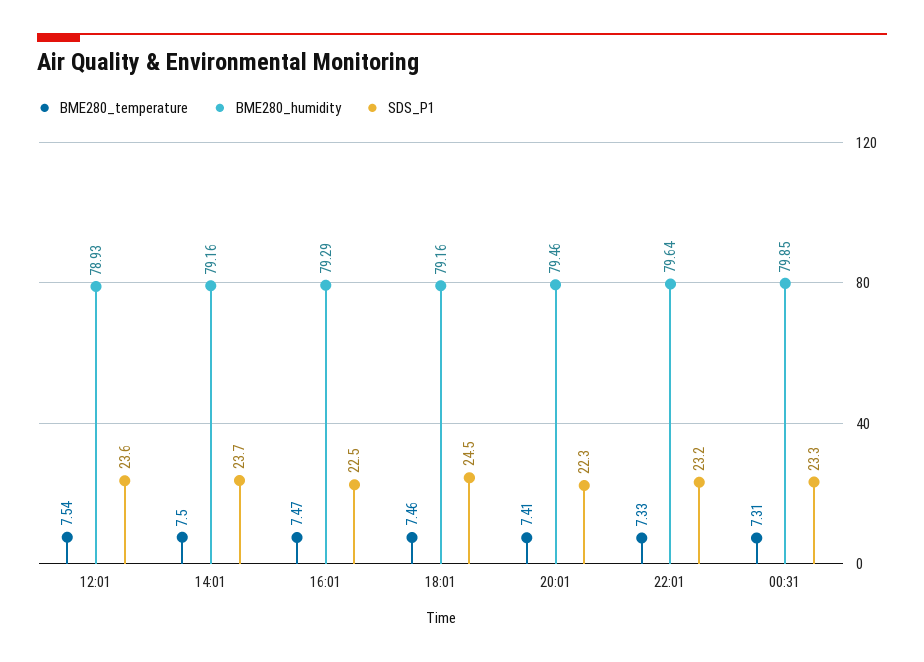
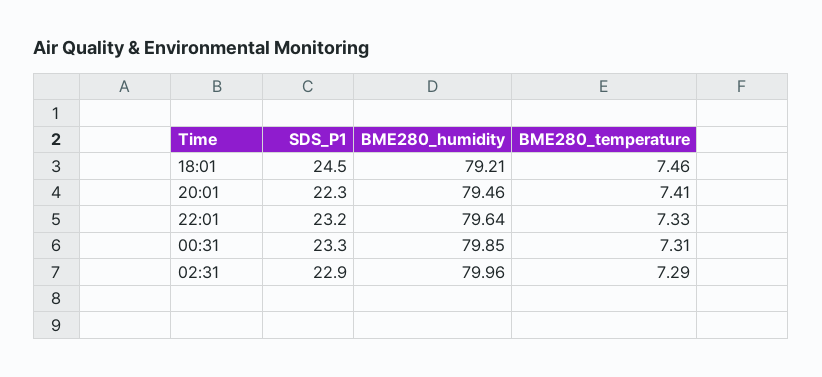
BME280_temperature, 12:01: 7.54 -> none
BME280_humidity, 12:01: 78.93 -> none
SDS_P1, 12:01: 23.6 -> none
BME280_temperature, 14:01: 7.5 -> none
BME280_humidity, 14:01: 79.16 -> none
SDS_P1, 14:01: 23.7 -> none
BME280_temperature, 16:01: 7.47 -> none
BME280_humidity, 16:01: 79.29 -> none
SDS_P1, 16:01: 22.5 -> none
BME280_humidity, 18:01: 79.16 -> 79.21
SDS_P1, 02:31: none -> 22.9
BME280_humidity, 02:31: none -> 79.96
BME280_temperature, 02:31: none -> 7.29

